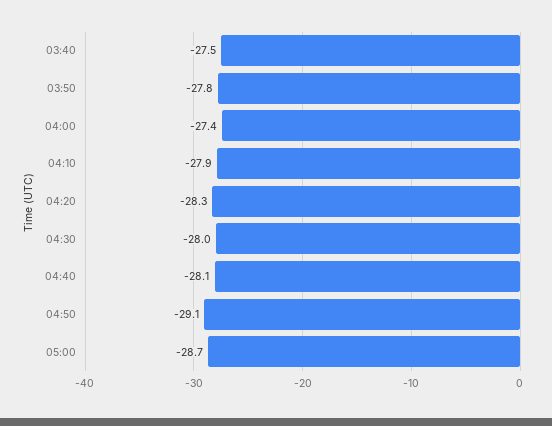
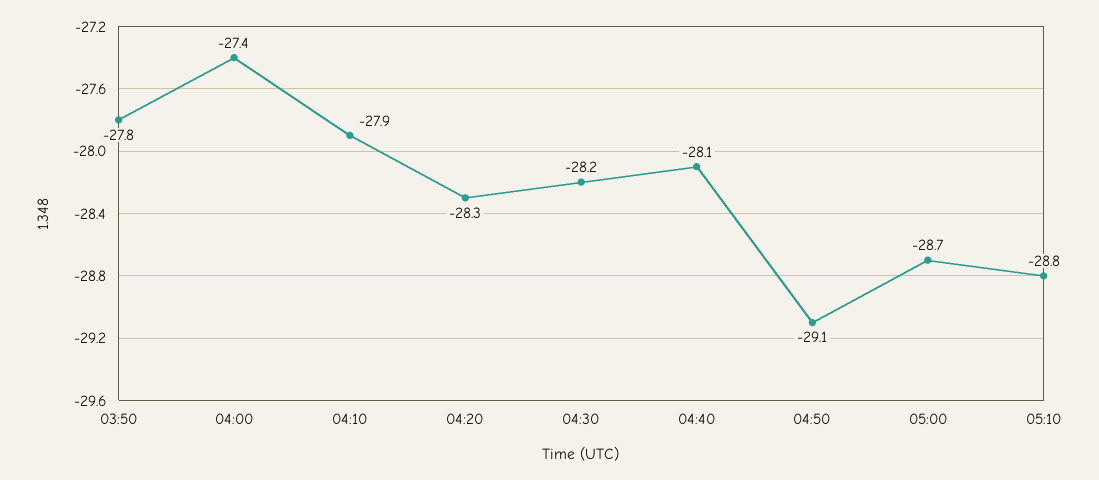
03:40: -27.5 -> none
04:30: -28 -> -28.2
05:10: none -> -28.8

